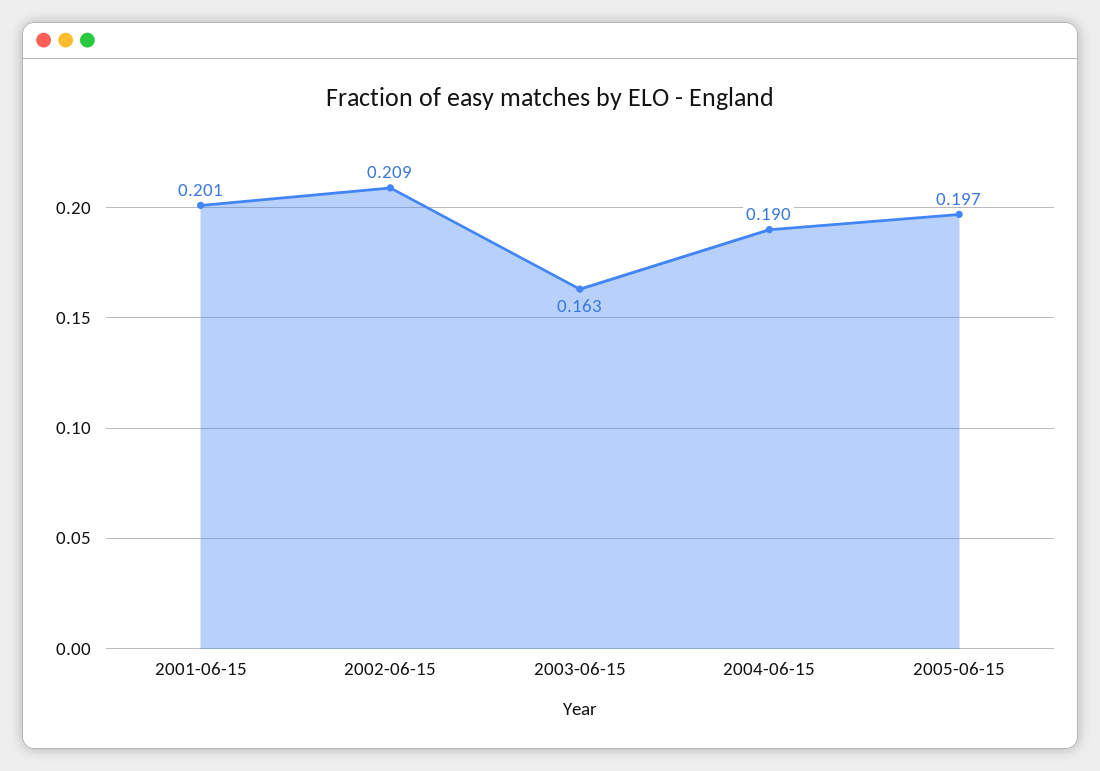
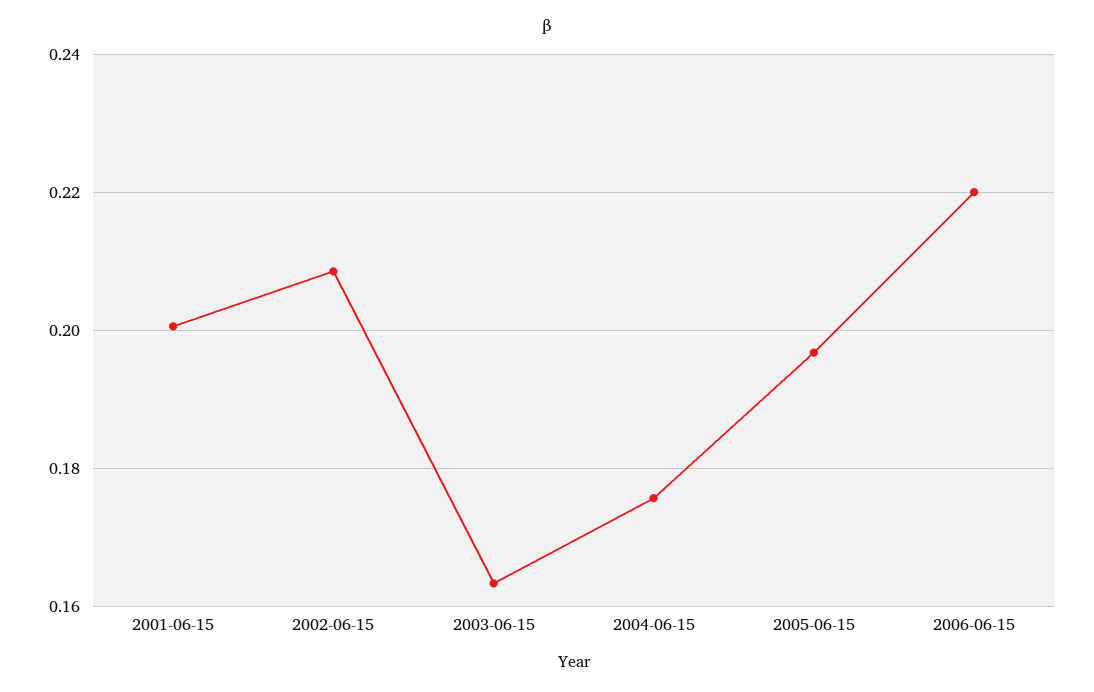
2004-06-15: 0.19 -> 0.176
2006-06-15: none -> 0.22

